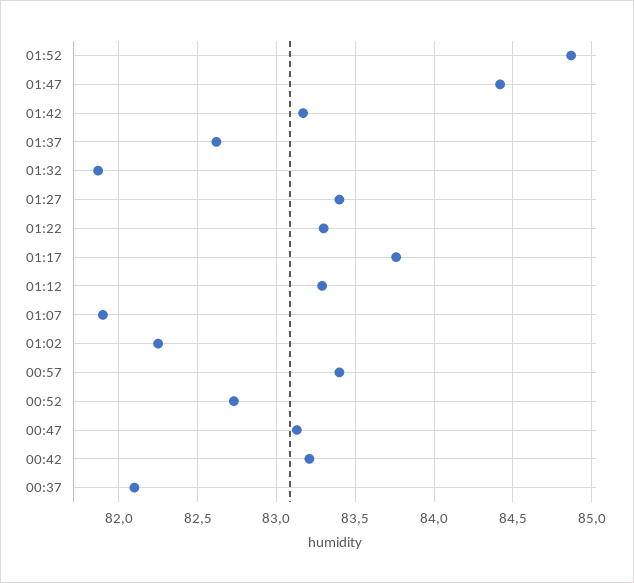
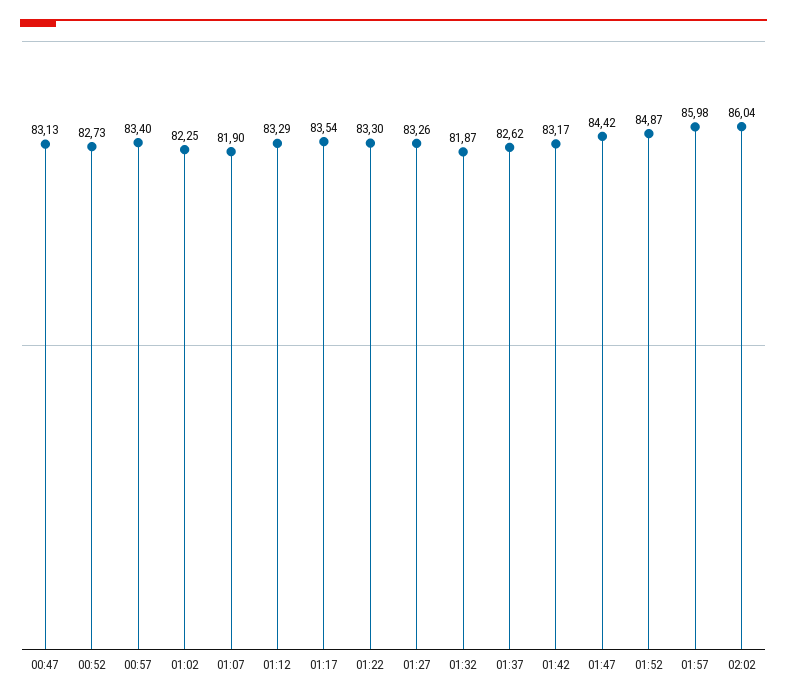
01:27: 83.4 -> 83.26
01:17: 83.75 -> 83.54
00:42: 83.2 -> none
00:37: 82.1 -> none
01:57: none -> 85.98
02:02: none -> 86.04

